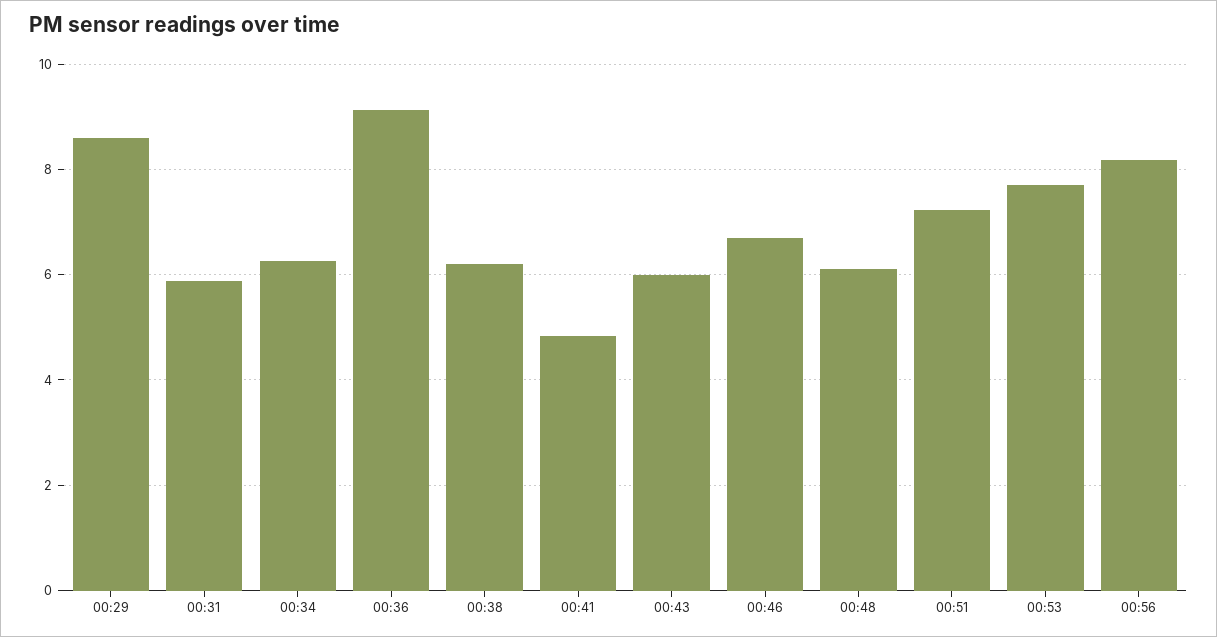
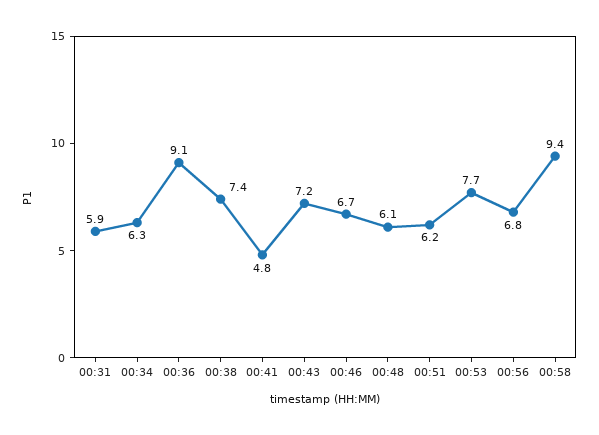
00:29: 8.6 -> none
00:38: 6.2 -> 7.4
00:43: 6 -> 7.2
00:51: 7.2 -> 6.2
00:56: 8.2 -> 6.8
00:58: none -> 9.4

